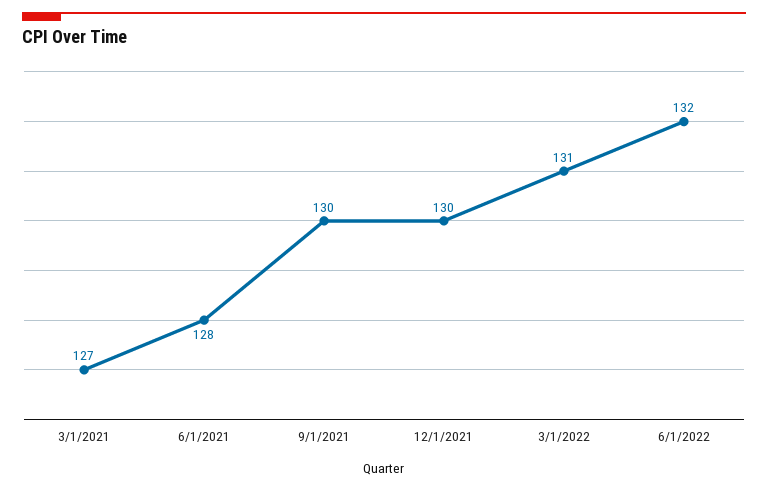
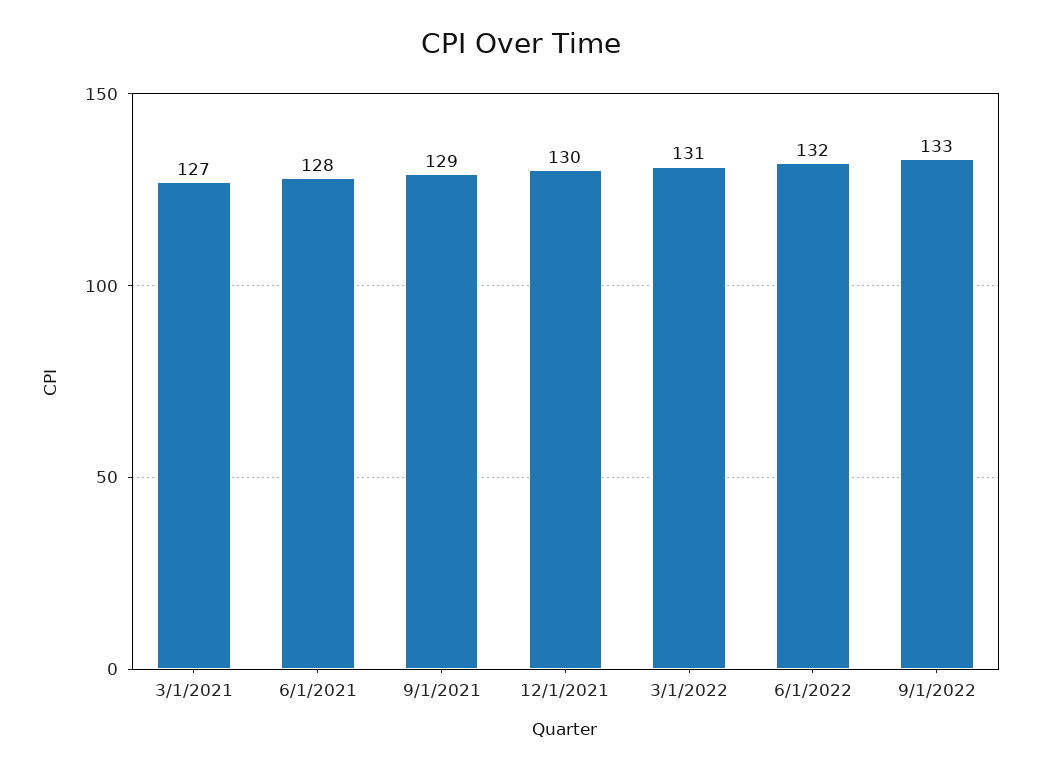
9/1/2021: 130 -> 129
9/1/2022: none -> 133

